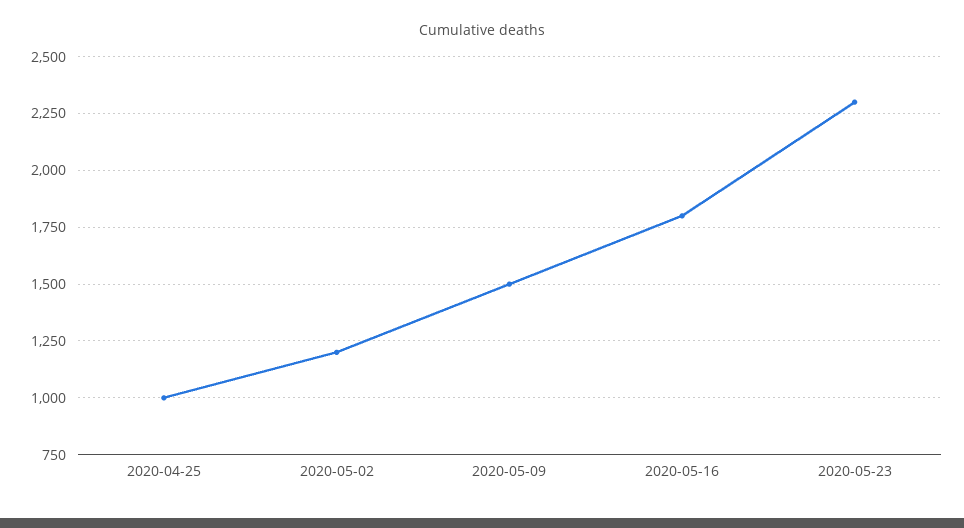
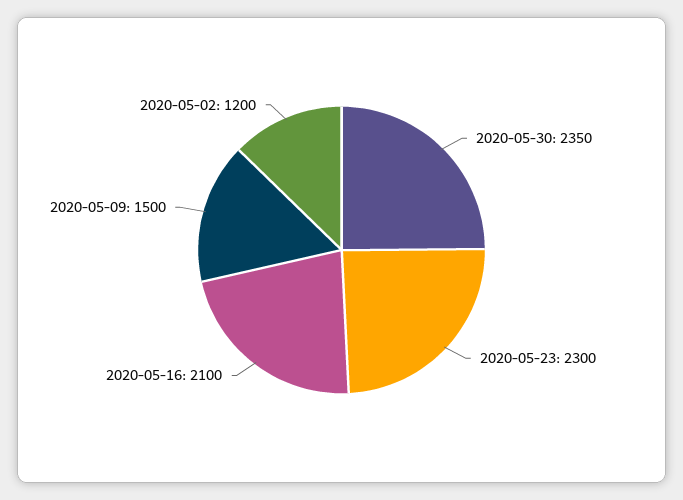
2020-04-25: 1000 -> none
2020-05-16: 1800 -> 2100
2020-05-30: none -> 2350

